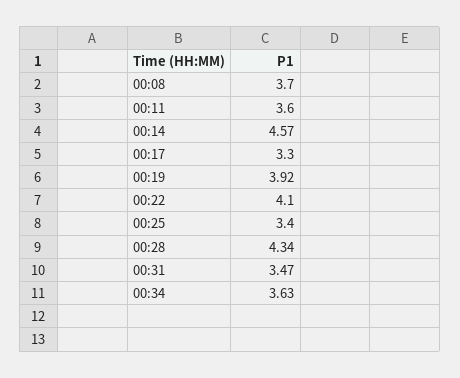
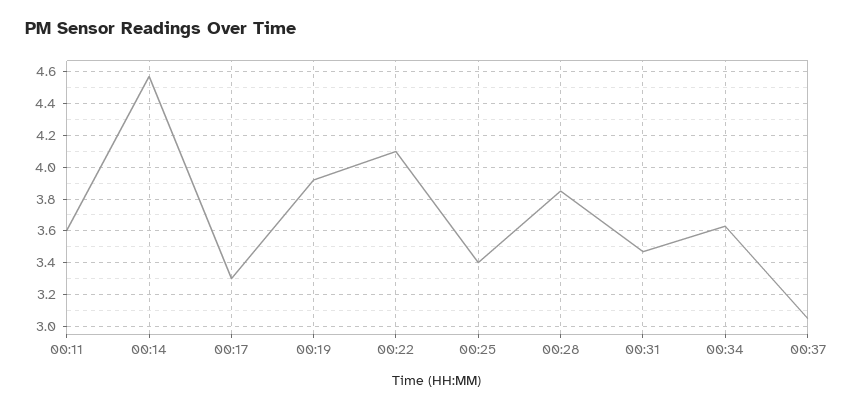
00:08: 3.7 -> none
00:28: 4.34 -> 3.85
00:37: none -> 3.05

